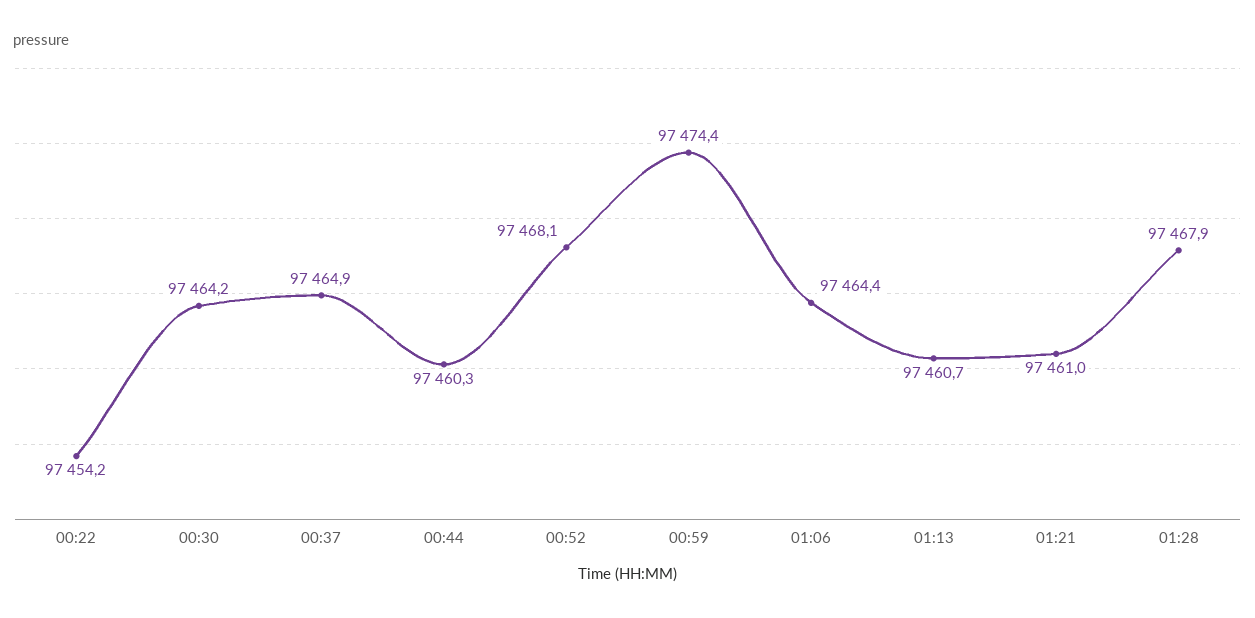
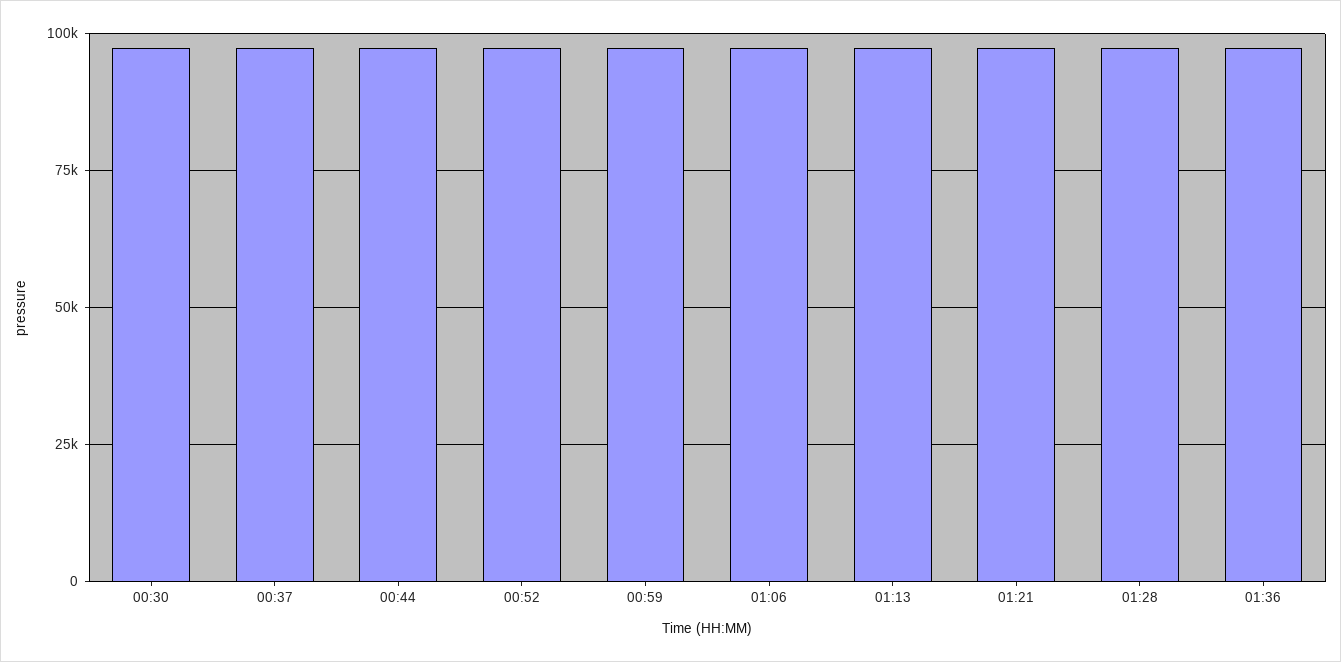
00:22: 97454.2 -> none
01:36: none -> 97500

